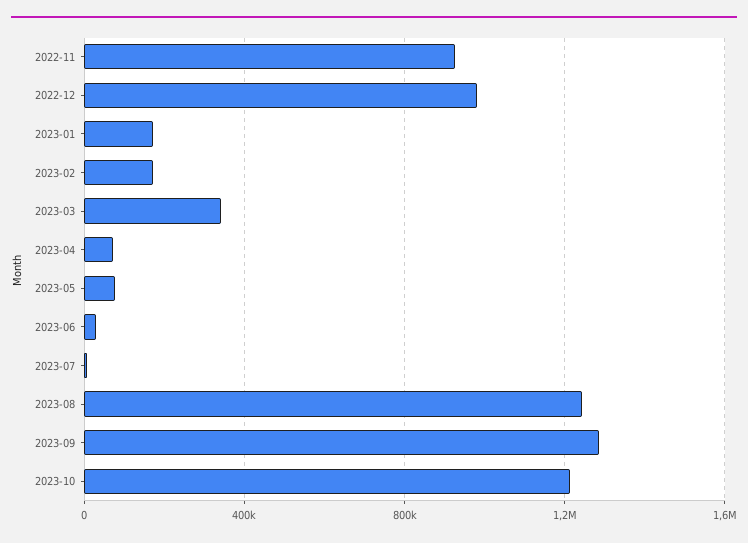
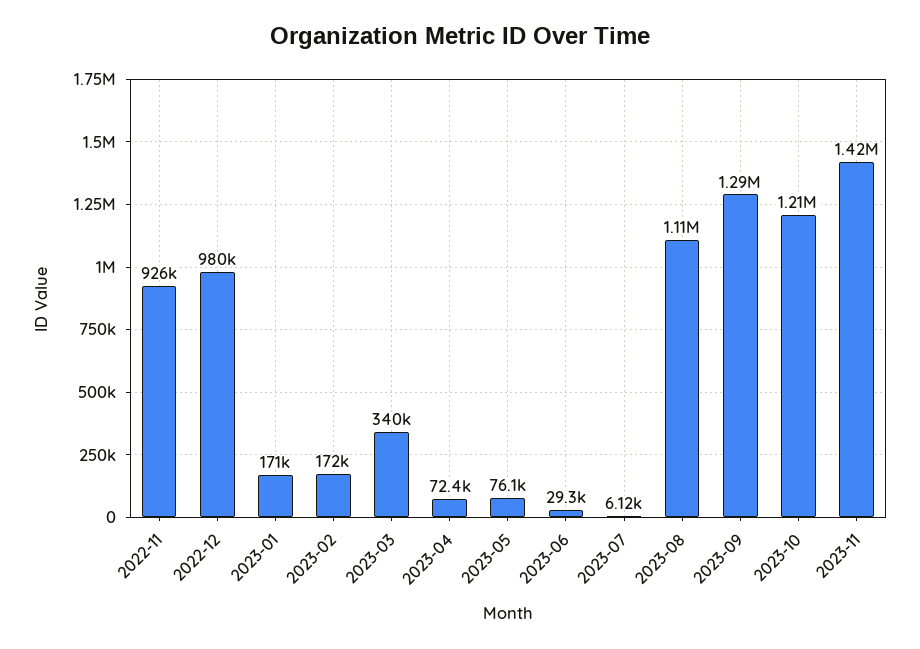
2023-08: 1250000 -> 1110000
2023-11: none -> 1420000

